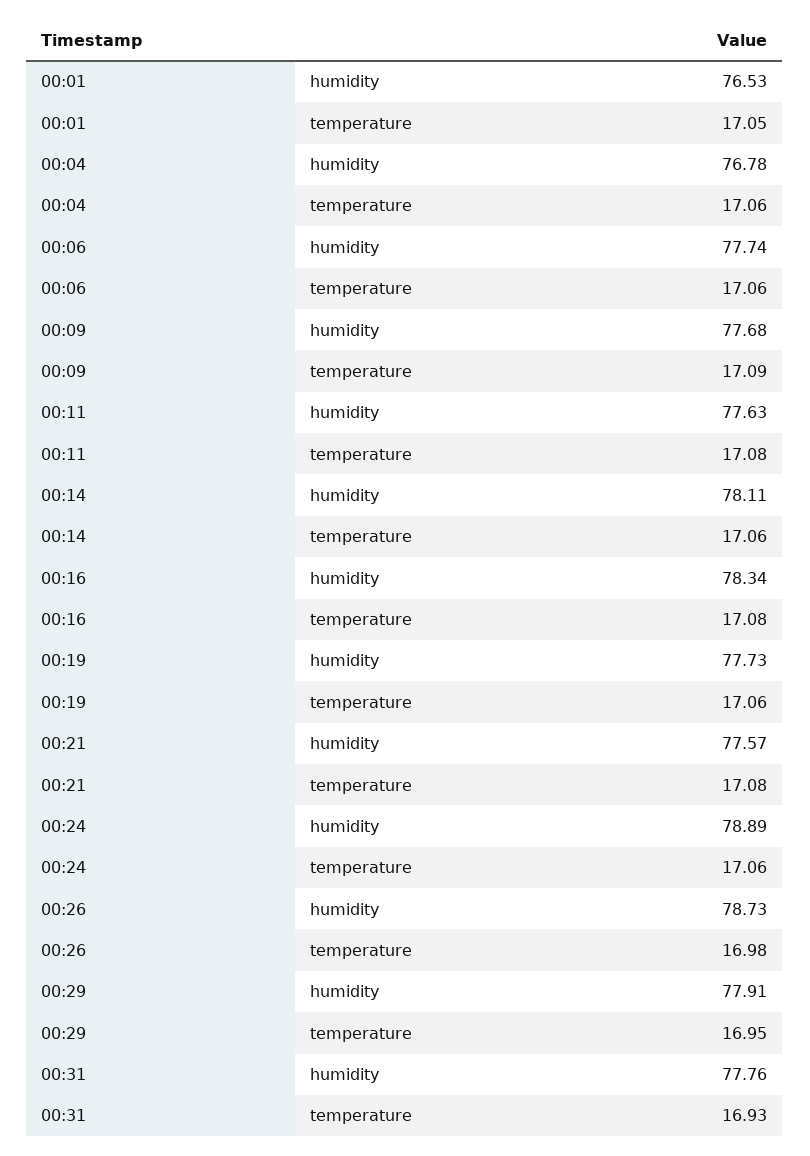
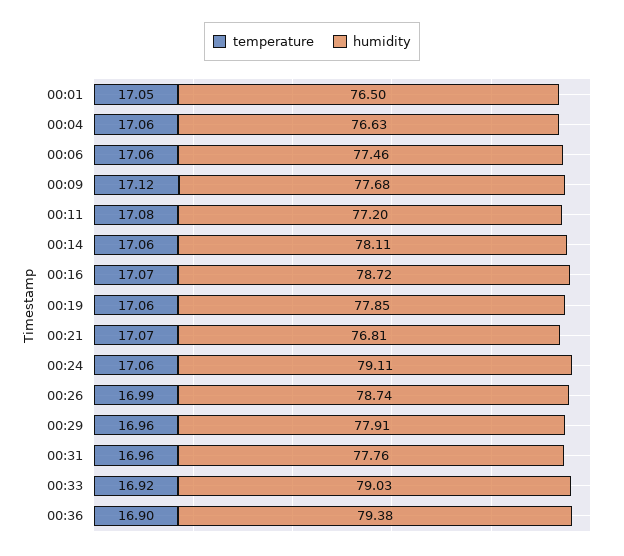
humidity, 00:01: 76.53 -> 76.5
humidity, 00:04: 76.78 -> 76.63
humidity, 00:06: 77.74 -> 77.46
temperature, 00:09: 17.09 -> 17.12
humidity, 00:11: 77.63 -> 77.2
humidity, 00:16: 78.34 -> 78.72
temperature, 00:16: 17.08 -> 17.07
humidity, 00:19: 77.73 -> 77.85
humidity, 00:21: 77.57 -> 76.81
temperature, 00:21: 17.08 -> 17.07
humidity, 00:24: 78.89 -> 79.11
humidity, 00:26: 78.73 -> 78.74
temperature, 00:26: 16.98 -> 16.99
temperature, 00:29: 16.95 -> 16.96
temperature, 00:31: 16.93 -> 16.96
temperature, 00:33: none -> 16.92
humidity, 00:33: none -> 79.03
temperature, 00:36: none -> 16.9
humidity, 00:36: none -> 79.38

